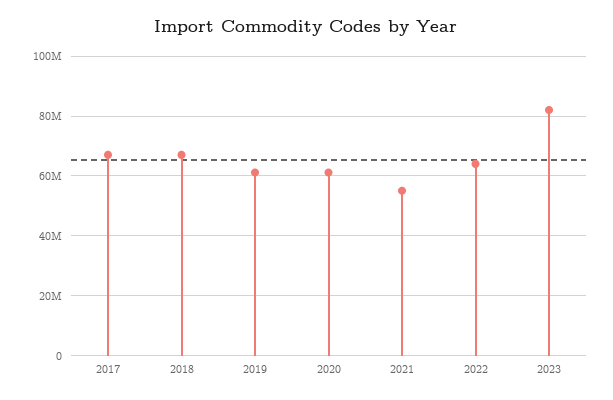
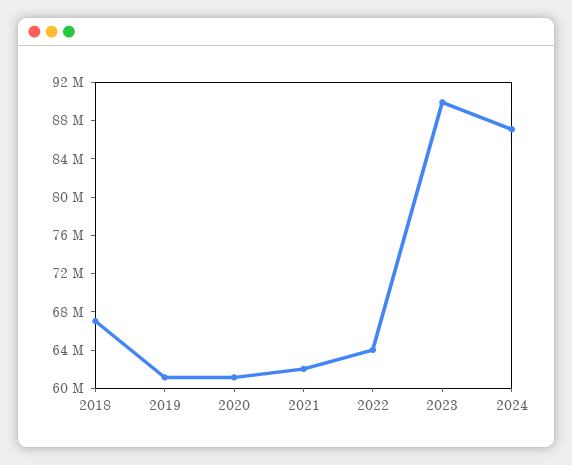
2017: 67500000 -> none
2021: 55000000 -> 62000000
2023: 82500000 -> 90000000
2024: none -> 87000000

